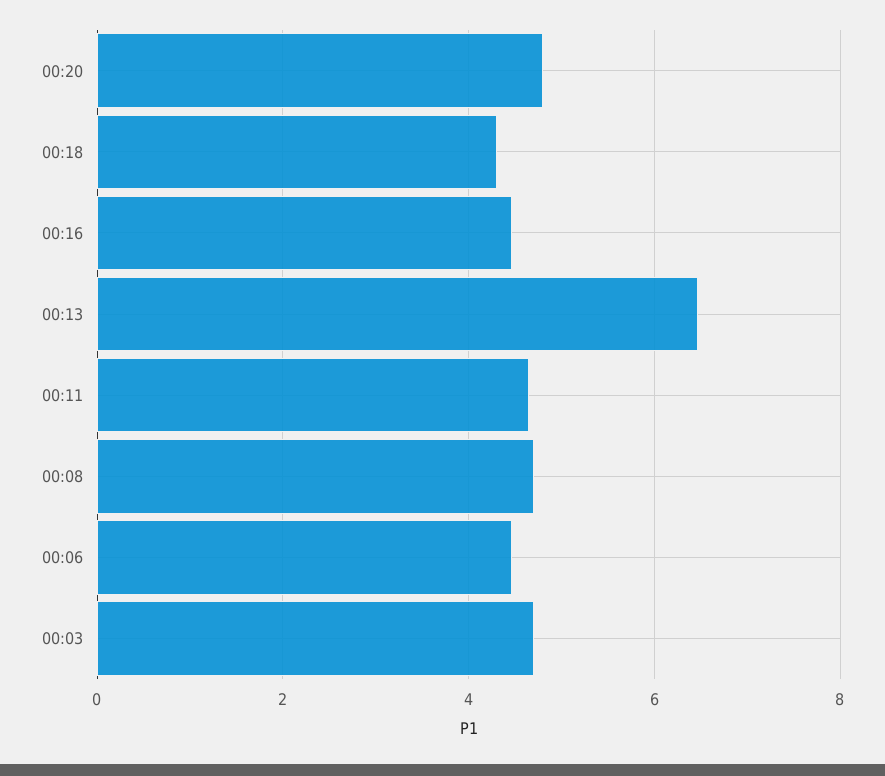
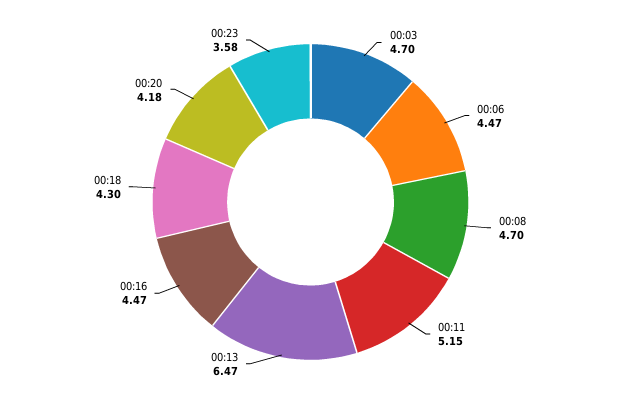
00:20: 4.8 -> 4.18
00:11: 4.6 -> 5.15
00:23: none -> 3.58

